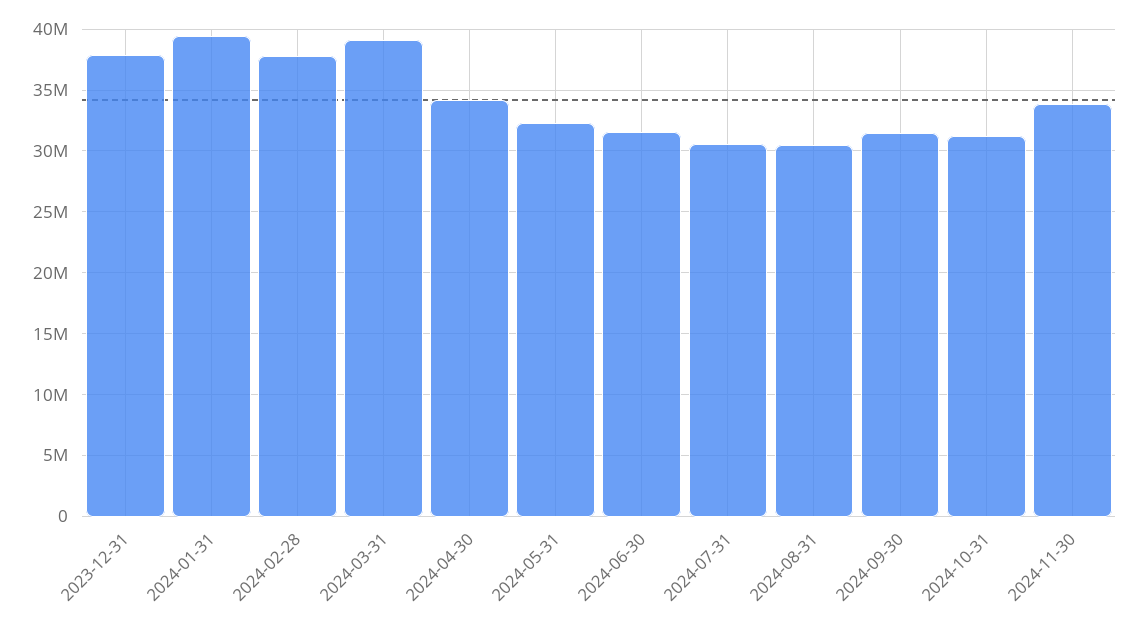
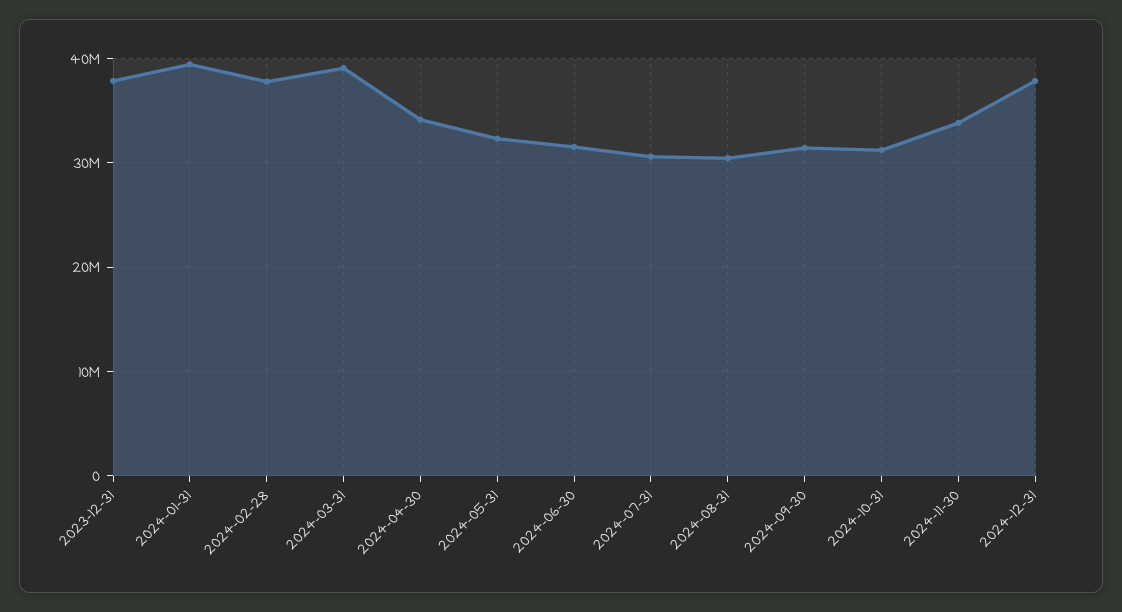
2024-12-31: none -> 38000000

